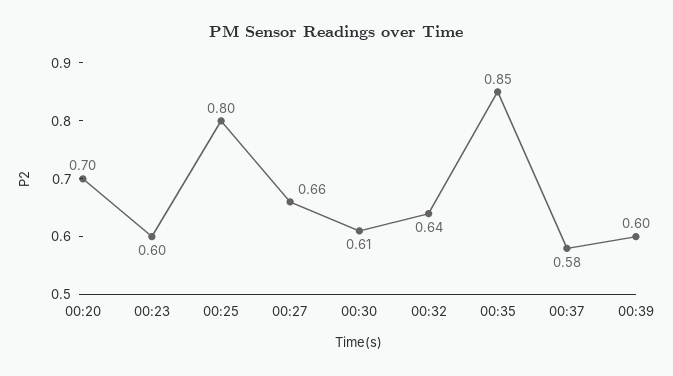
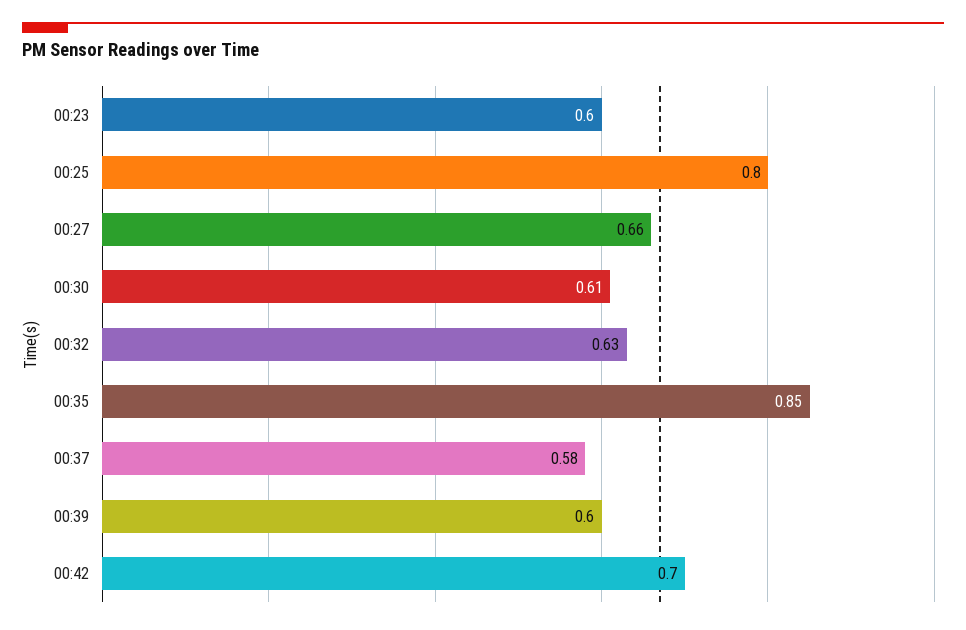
00:20: 0.7 -> none
00:32: 0.64 -> 0.63
00:42: none -> 0.7

